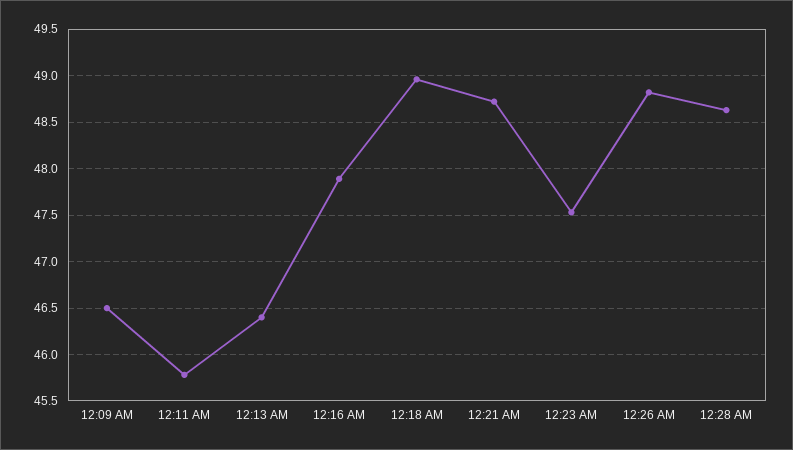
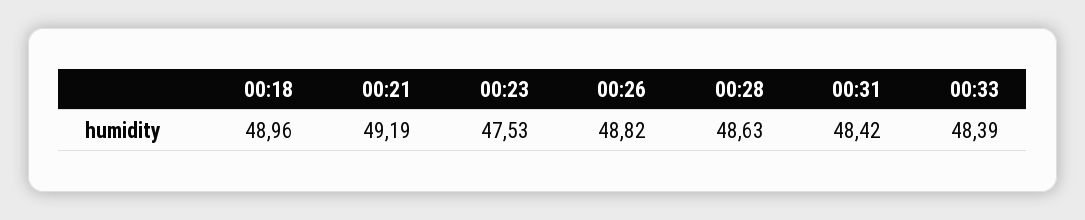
12:09 AM: 46.5 -> none
12:11 AM: 45.8 -> none
12:13 AM: 46.4 -> none
12:16 AM: 47.9 -> none
12:21 AM: 48.7 -> 49.19
00:31: none -> 48.42
00:33: none -> 48.39

